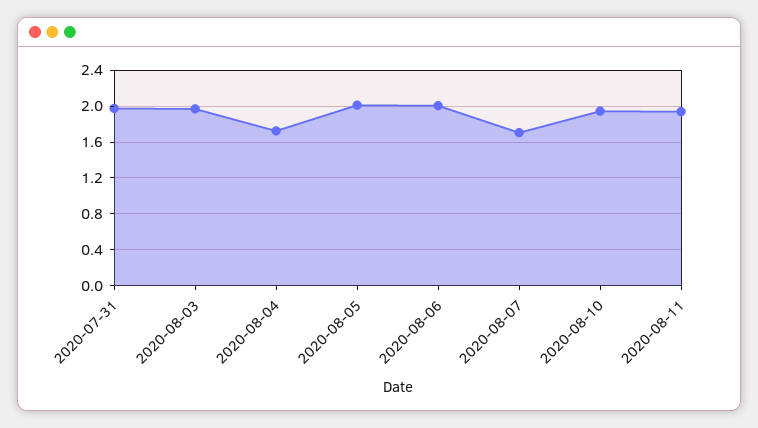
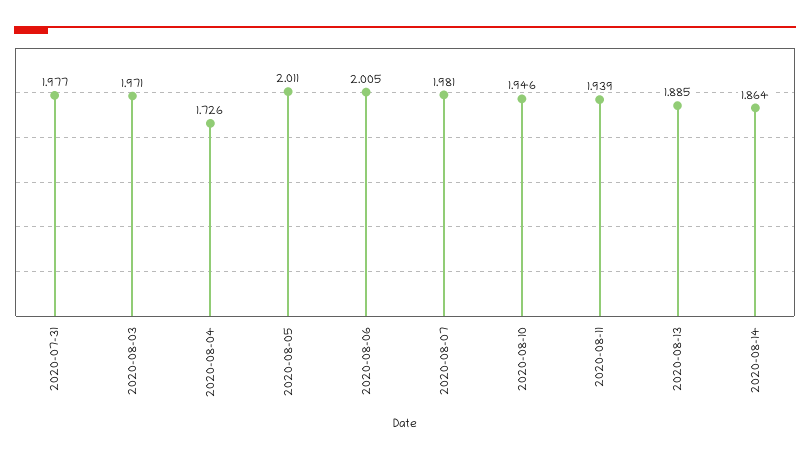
2020-08-07: 1.7 -> 1.981
2020-08-13: none -> 1.885
2020-08-14: none -> 1.864

